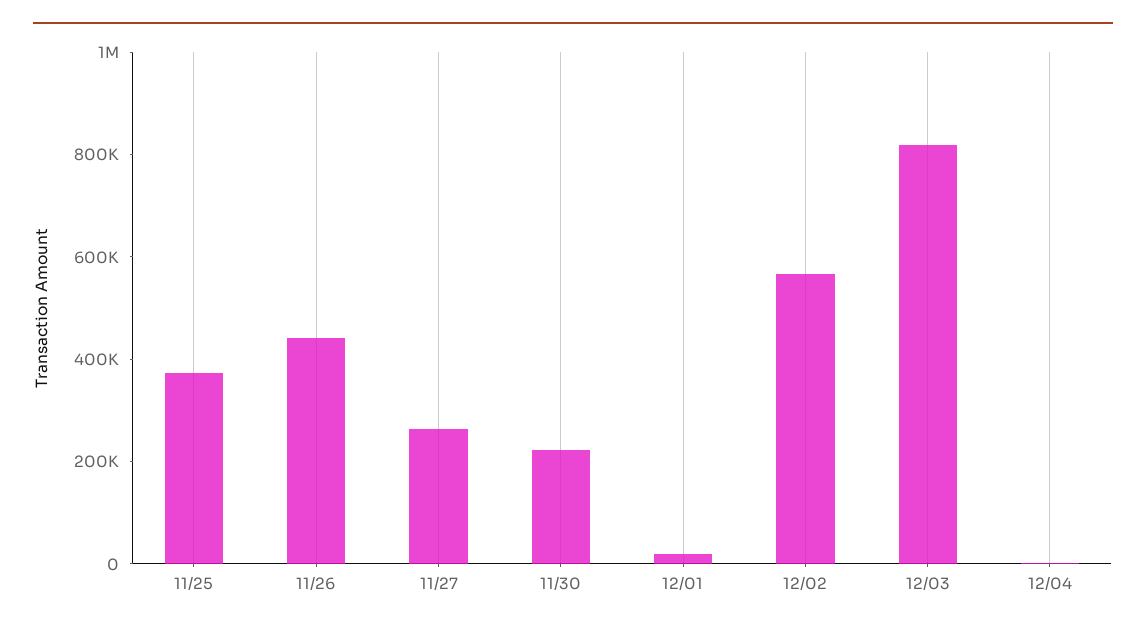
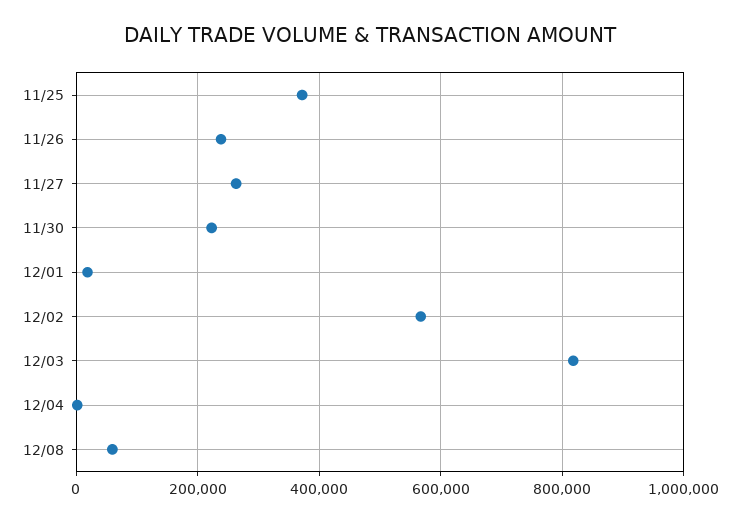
11/26: 450000 -> 240000
12/08: none -> 60000

